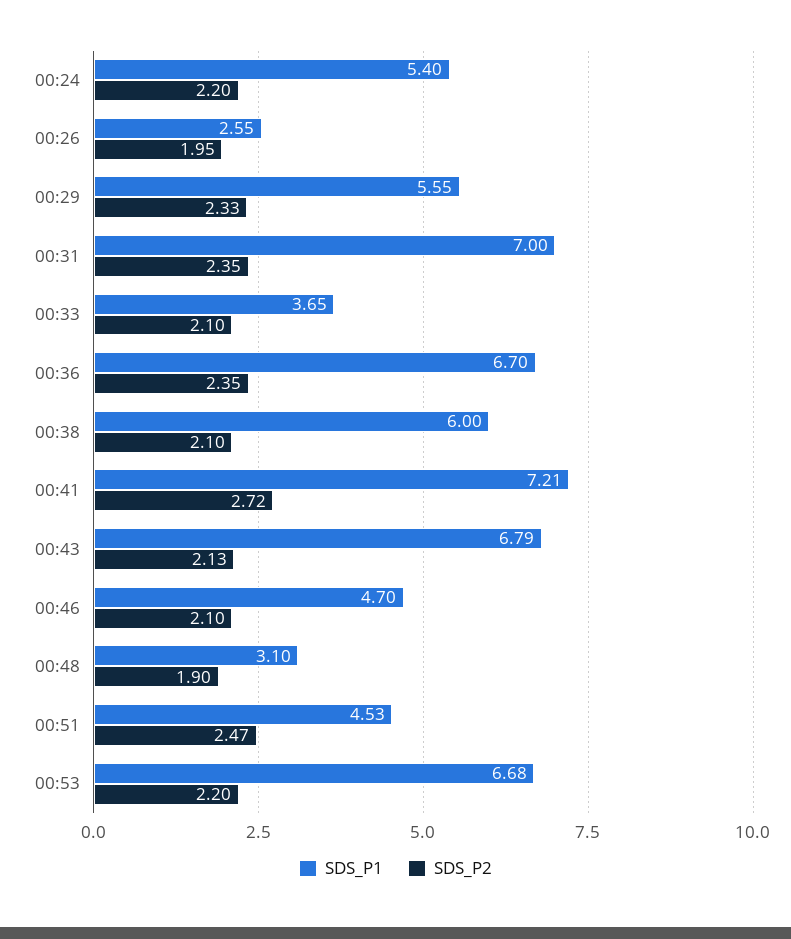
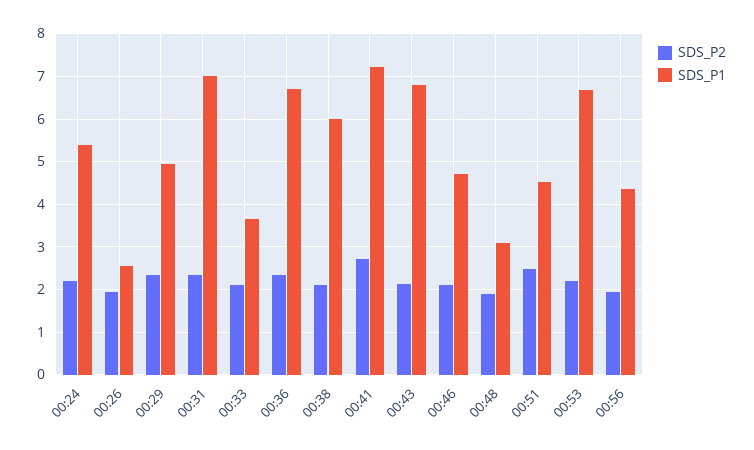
SDS_P1, 00:29: 5.55 -> 5
SDS_P2, 00:56: none -> 2
SDS_P1, 00:56: none -> 4.4

